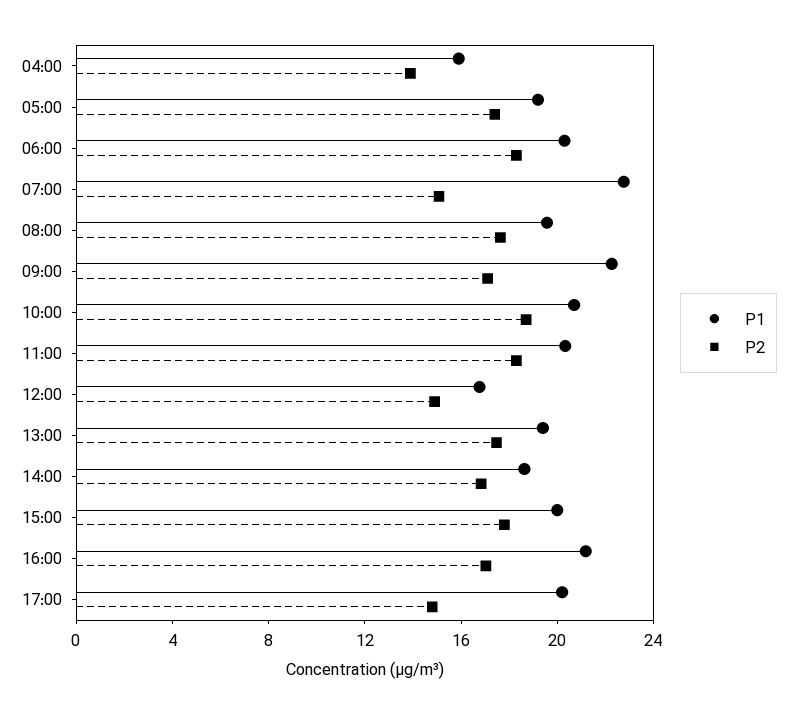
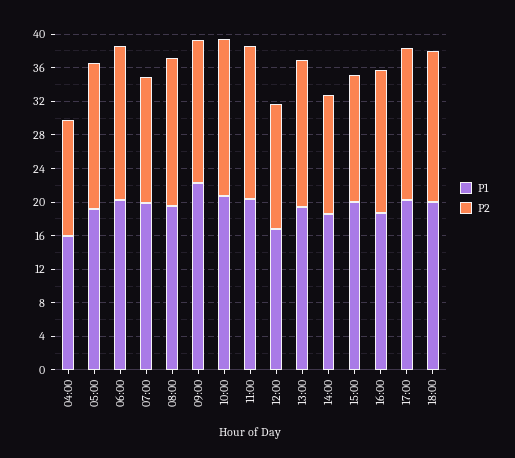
P1, 07:00: 23 -> 20
P2, 14:00: 17 -> 14
P2, 15:00: 18 -> 15
P1, 16:00: 21 -> 19
P2, 17:00: 15 -> 18
P1, 18:00: none -> 20
P2, 18:00: none -> 18

